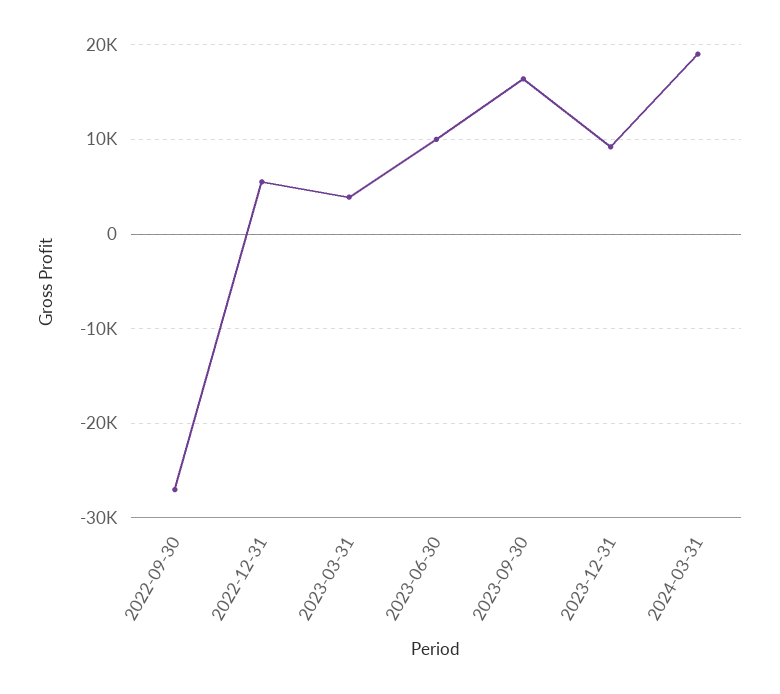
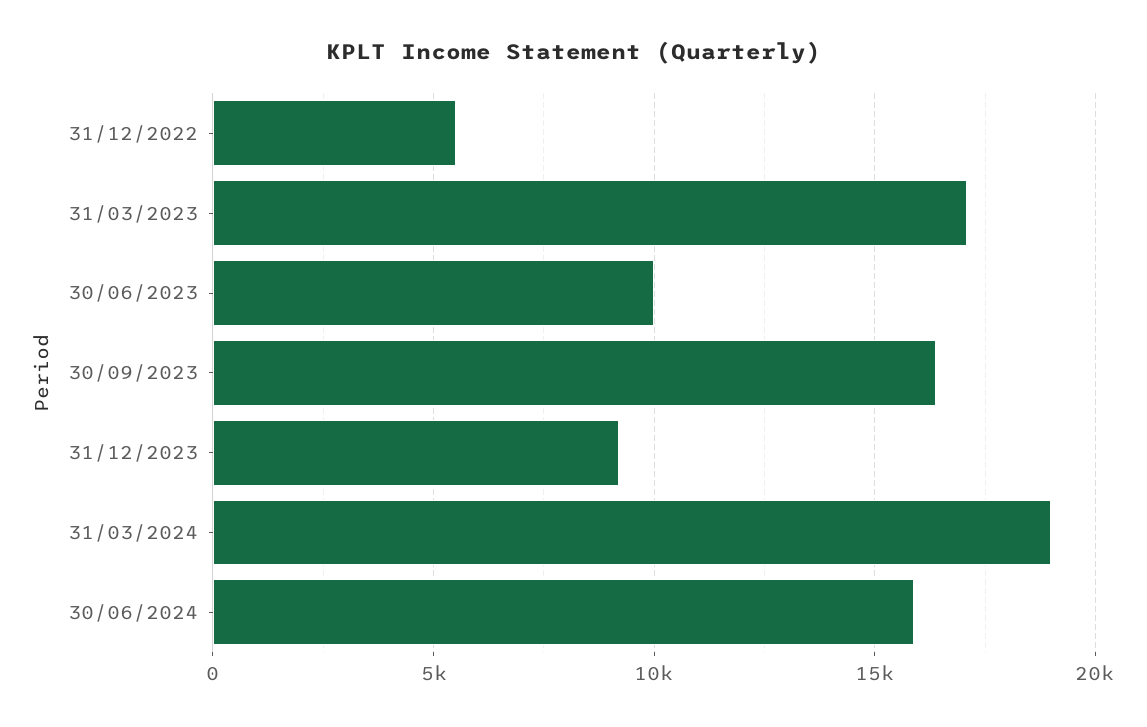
2022-09-30: -27000 -> none
2023-03-31: 4000 -> 17000
30/06/2024: none -> 16000

